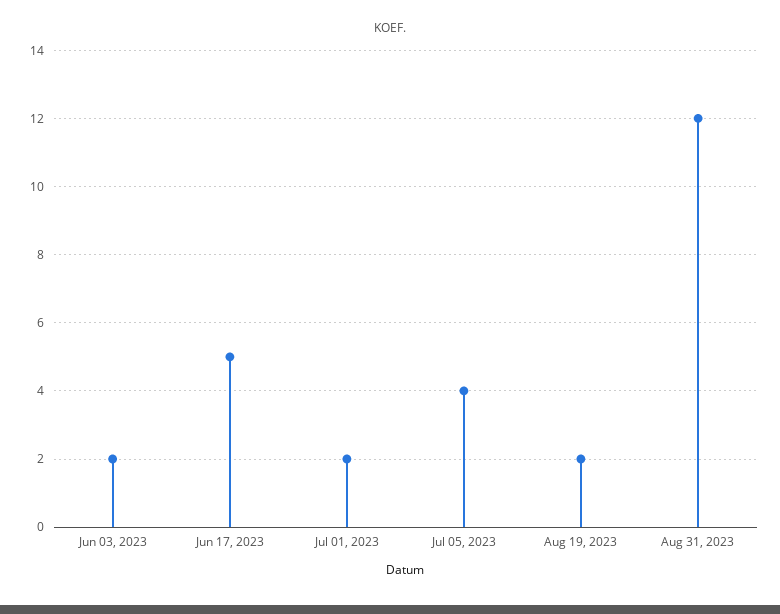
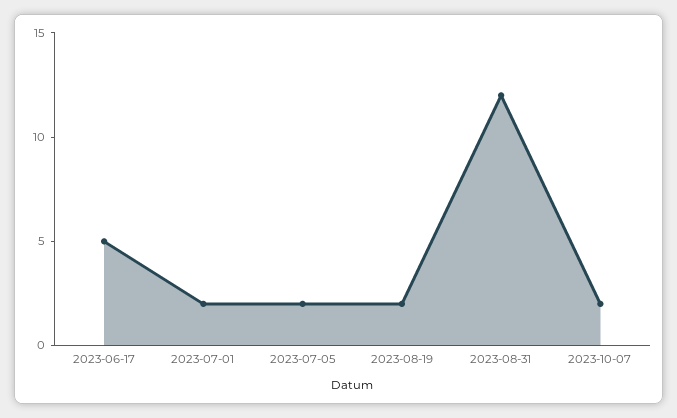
Jun 03, 2023: 2 -> none
Jul 05, 2023: 4 -> 2
2023-10-07: none -> 2

